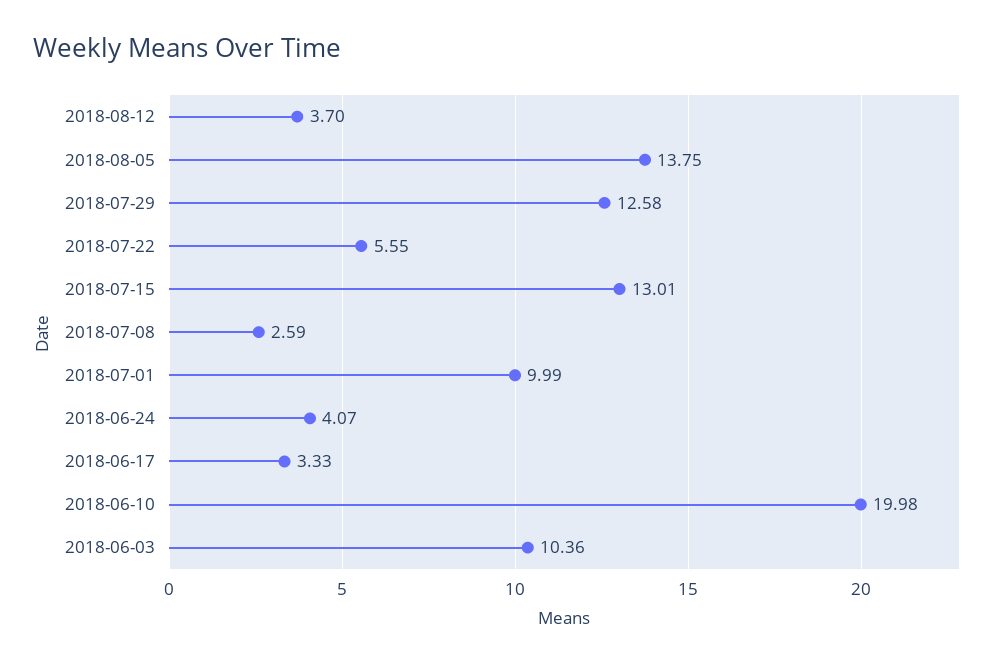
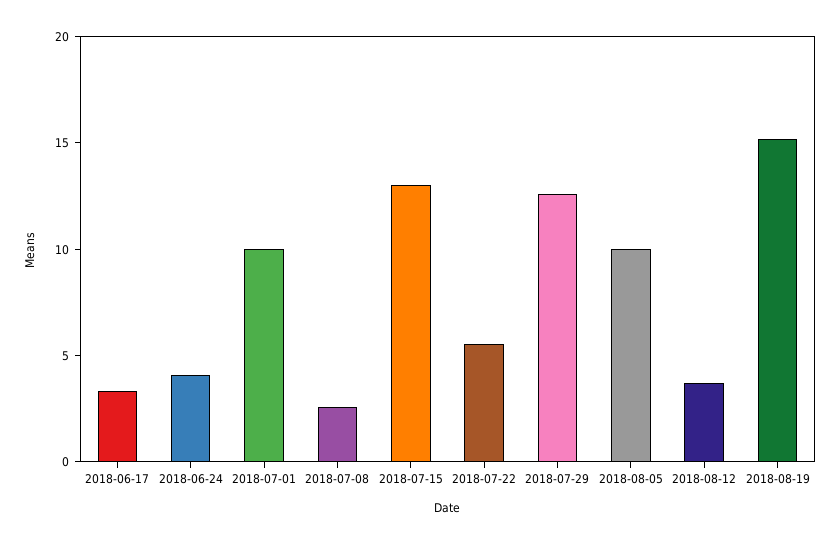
2018-08-05: 13.75 -> 10
2018-06-10: 19.98 -> none
2018-06-03: 10.36 -> none
2018-08-19: none -> 15

